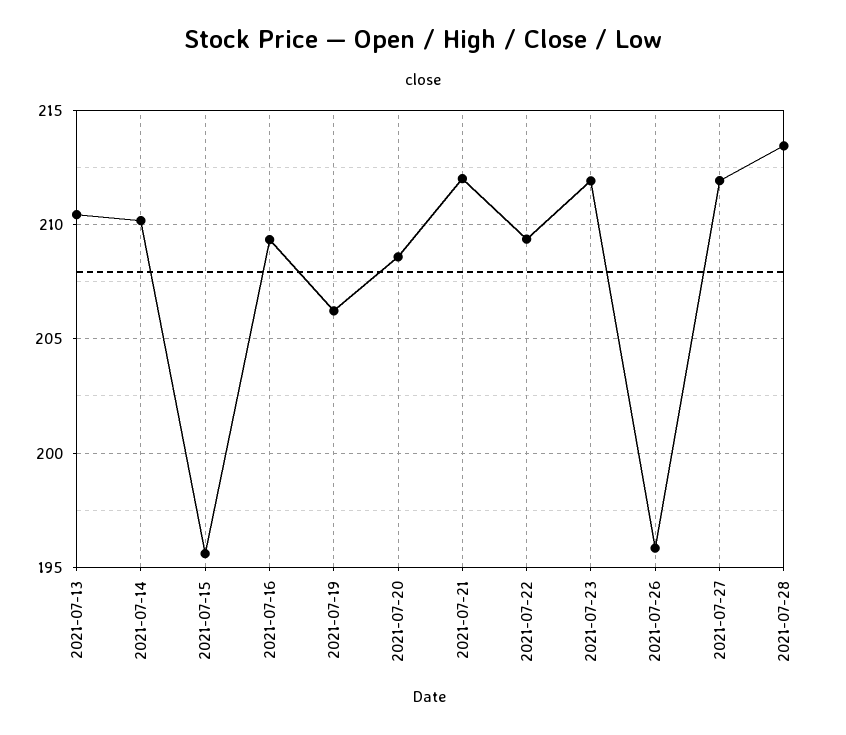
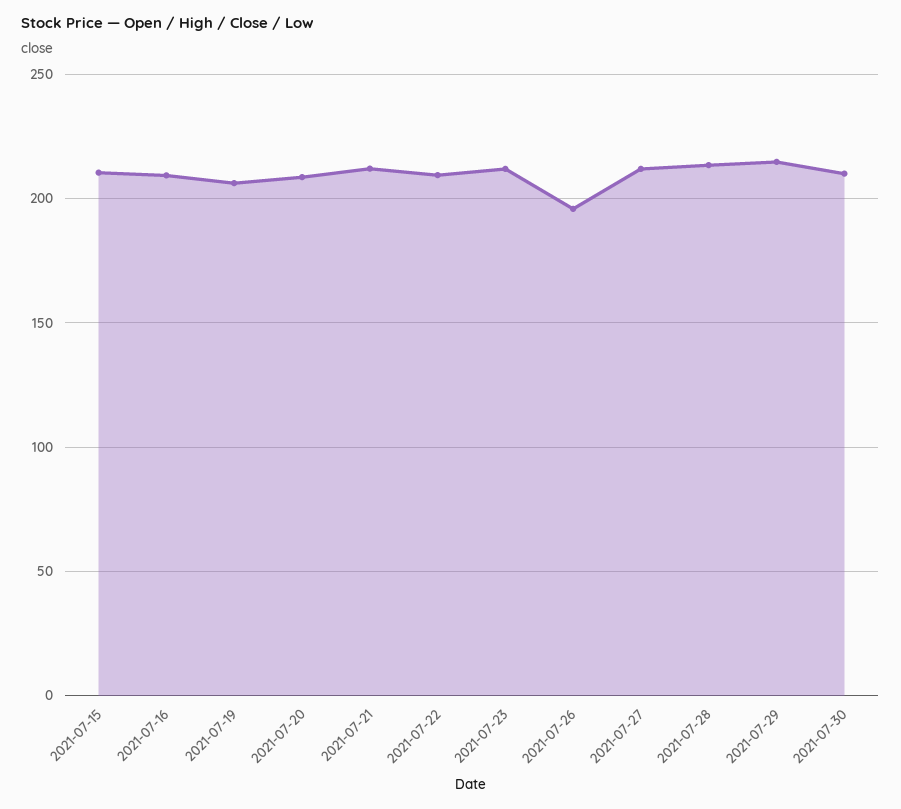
2021-07-13: 210.5 -> none
2021-07-14: 210 -> none
2021-07-15: 195.5 -> 210
2021-07-29: none -> 215
2021-07-30: none -> 210

